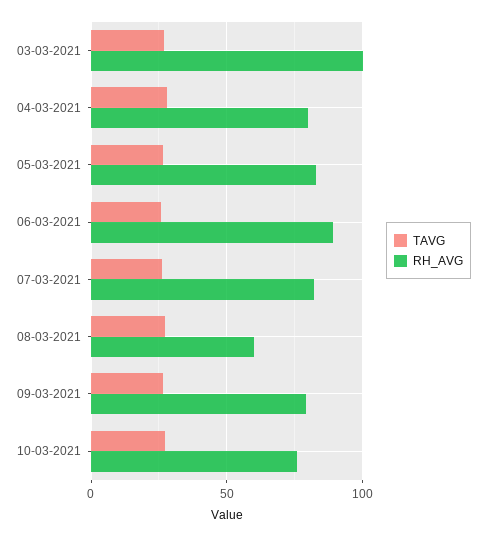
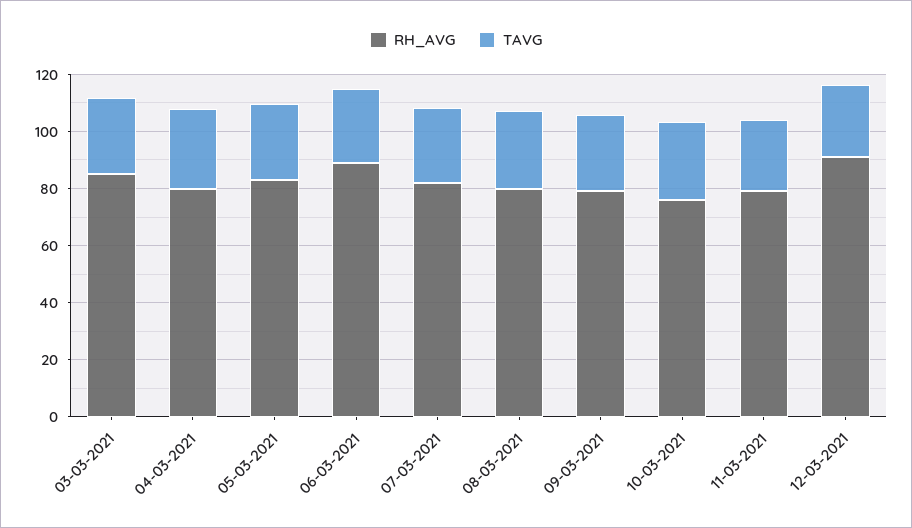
RH_AVG, 03-03-2021: 100 -> 85
RH_AVG, 08-03-2021: 60 -> 80
RH_AVG, 11-03-2021: none -> 80
TAVG, 11-03-2021: none -> 25
RH_AVG, 12-03-2021: none -> 90
TAVG, 12-03-2021: none -> 25

